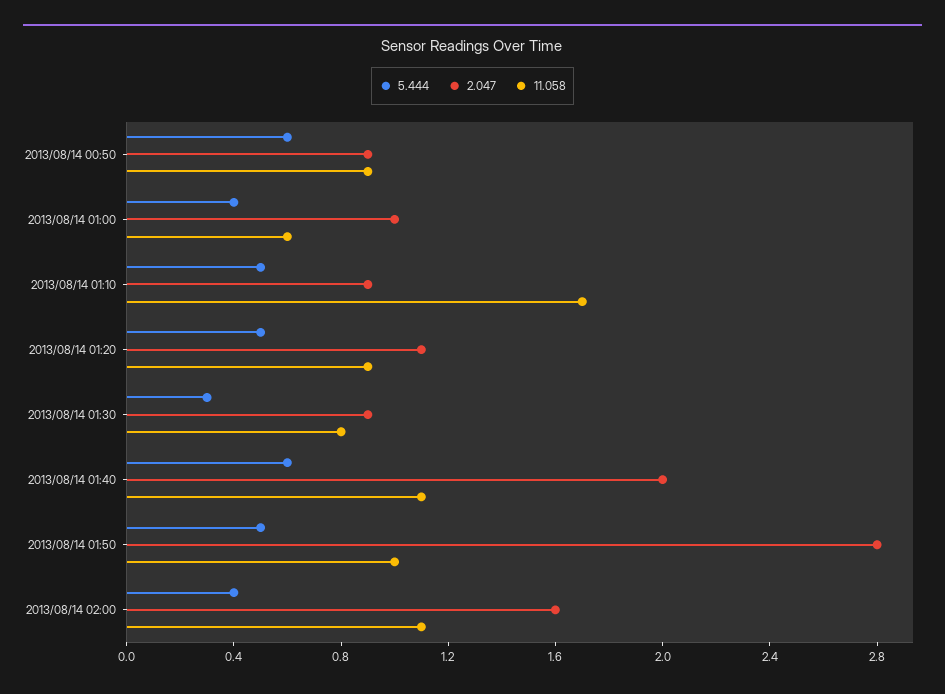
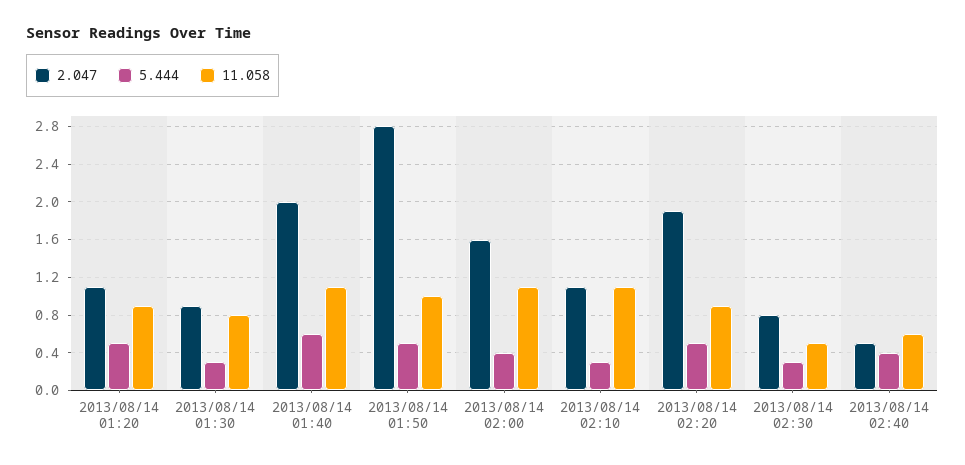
5.444, 2013/08/14 00:50: 0.6 -> none
2.047, 2013/08/14 00:50: 0.9 -> none
11.058, 2013/08/14 00:50: 0.9 -> none
5.444, 2013/08/14 01:00: 0.4 -> none
2.047, 2013/08/14 01:00: 1 -> none
11.058, 2013/08/14 01:00: 0.6 -> none
5.444, 2013/08/14 01:10: 0.5 -> none
2.047, 2013/08/14 01:10: 0.9 -> none
11.058, 2013/08/14 01:10: 1.7 -> none
2.047, 2013/08/14 02:10: none -> 1.1
5.444, 2013/08/14 02:10: none -> 0.3
11.058, 2013/08/14 02:10: none -> 1.1
2.047, 2013/08/14 02:20: none -> 1.9
5.444, 2013/08/14 02:20: none -> 0.5
11.058, 2013/08/14 02:20: none -> 0.9
2.047, 2013/08/14 02:30: none -> 0.8
5.444, 2013/08/14 02:30: none -> 0.3
11.058, 2013/08/14 02:30: none -> 0.5
2.047, 2013/08/14 02:40: none -> 0.5
5.444, 2013/08/14 02:40: none -> 0.4
11.058, 2013/08/14 02:40: none -> 0.6

